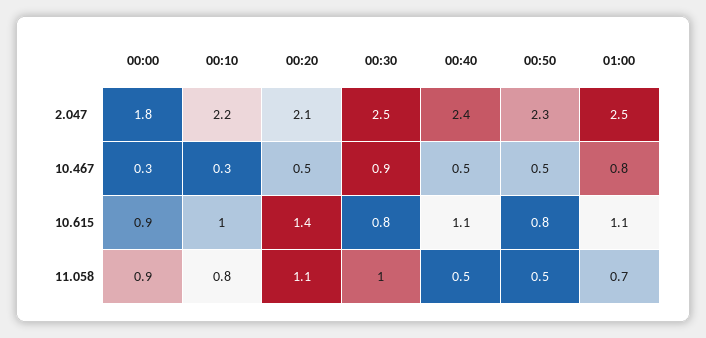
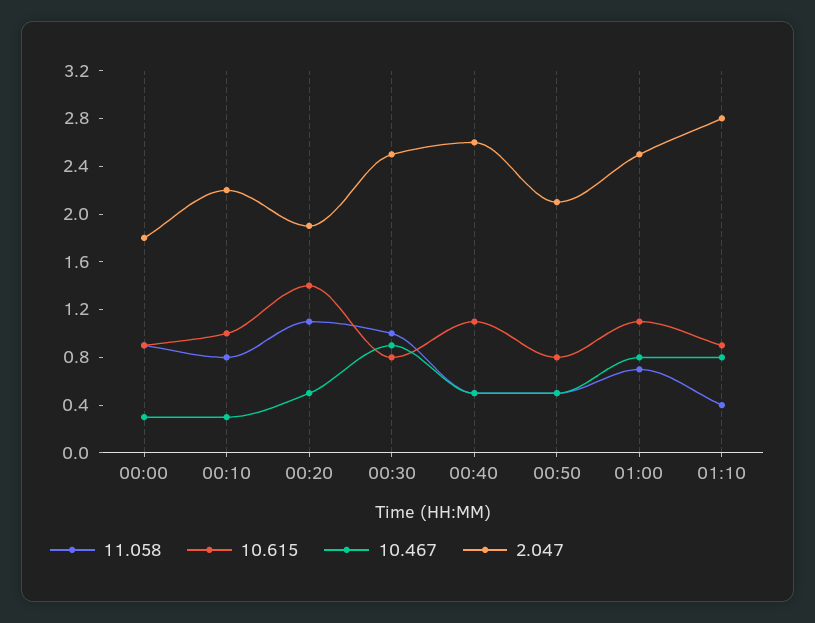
2.047, 00:20: 2.1 -> 1.9
2.047, 00:40: 2.4 -> 2.6
2.047, 00:50: 2.3 -> 2.1
11.058, 01:10: none -> 0.4
10.615, 01:10: none -> 0.9
10.467, 01:10: none -> 0.8
2.047, 01:10: none -> 2.8

